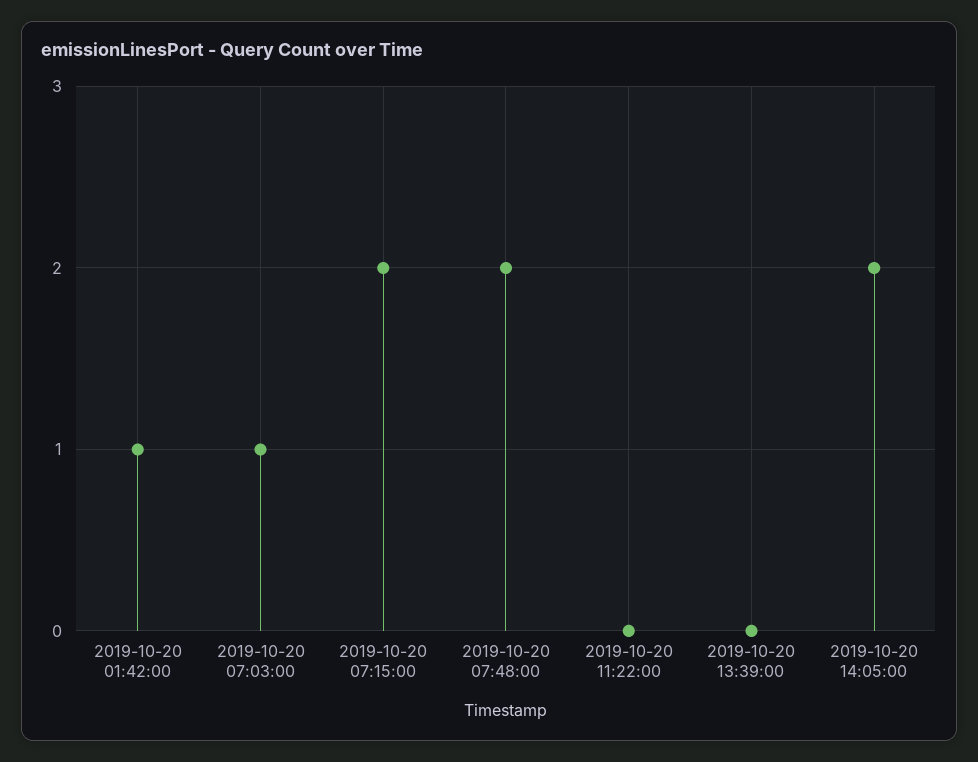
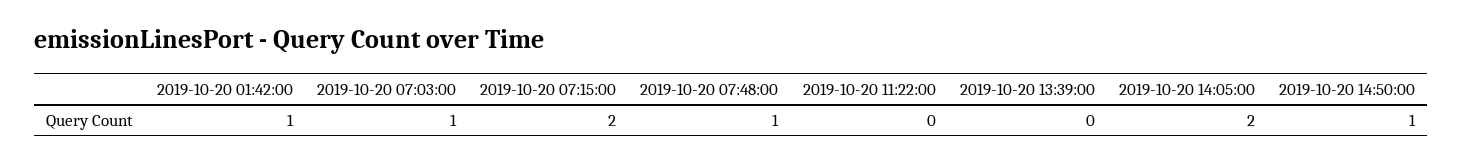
2019-10-20 07:48:00: 2 -> 1
2019-10-20 14:50:00: none -> 1

